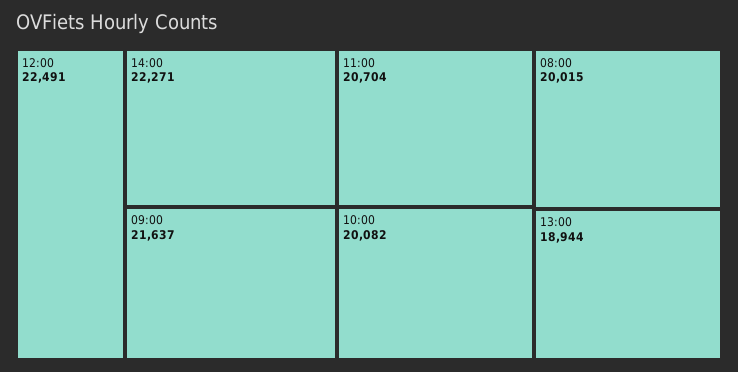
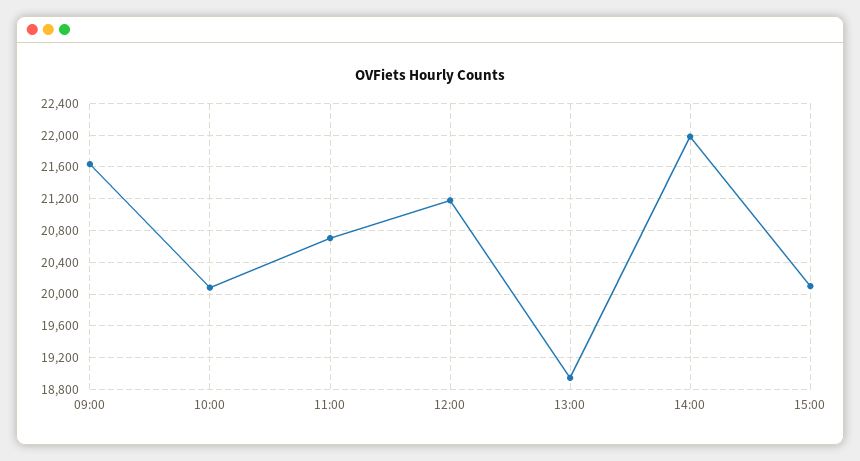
12:00: 22491 -> 21200
14:00: 22271 -> 22000
08:00: 20015 -> none
15:00: none -> 20100

